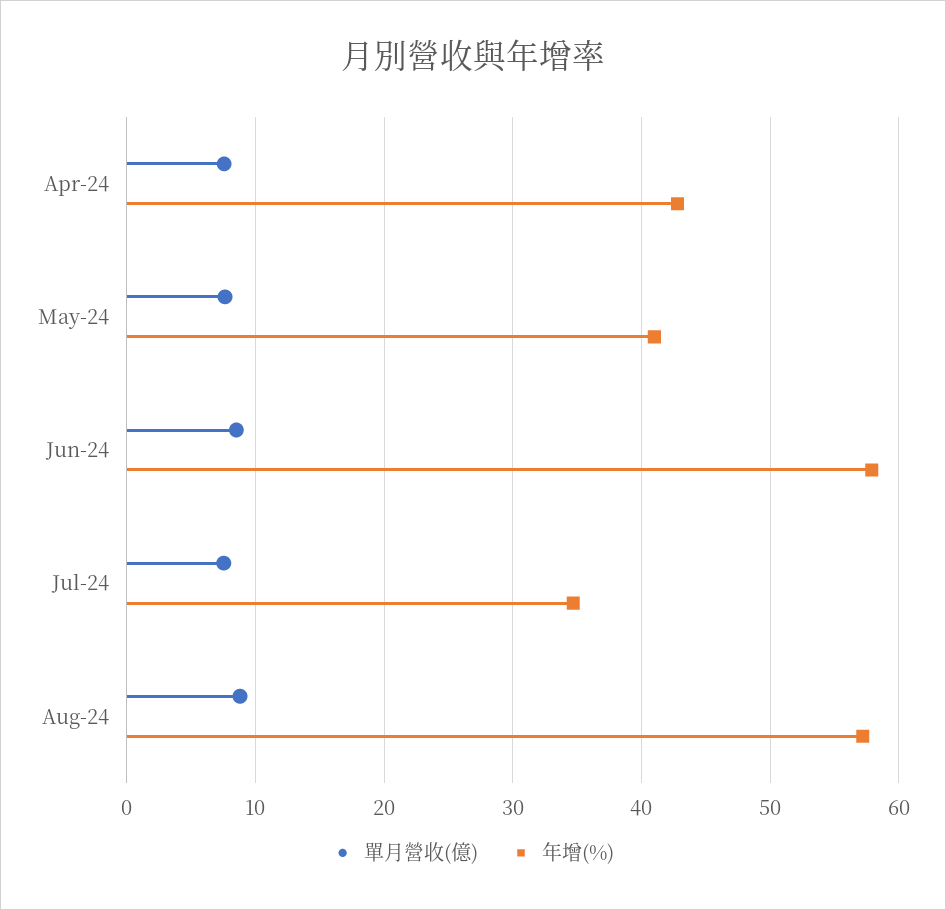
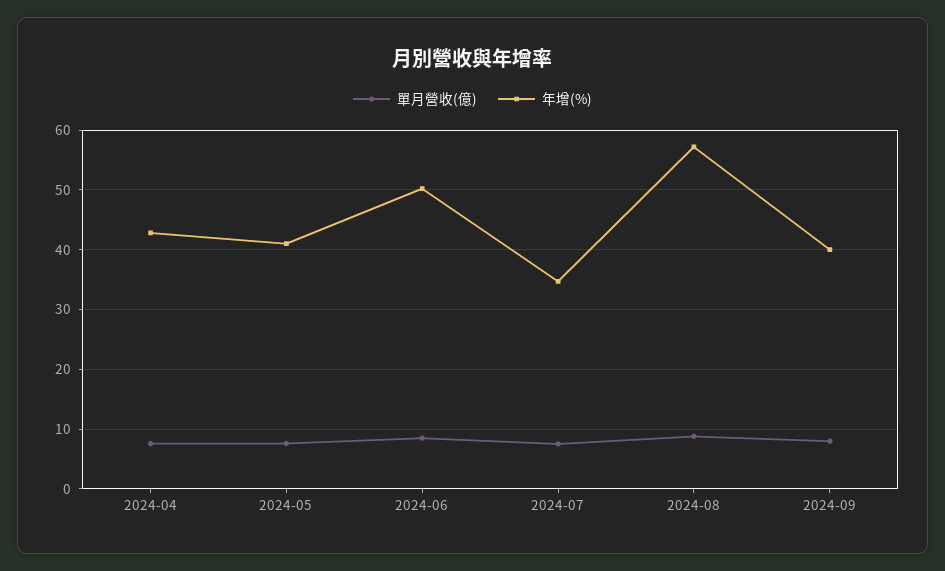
年增(%), Jun-24: 58 -> 50
單月營收(億), 2024-09: none -> 8
年增(%), 2024-09: none -> 40

